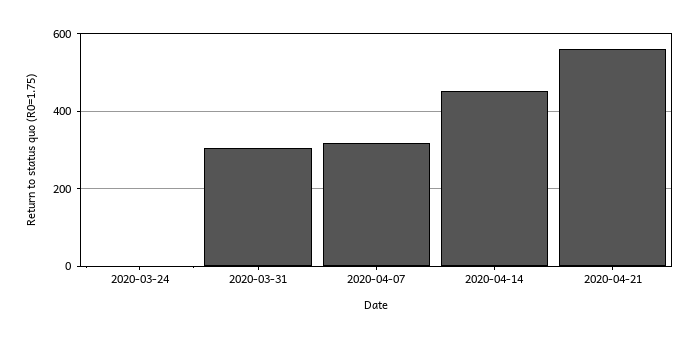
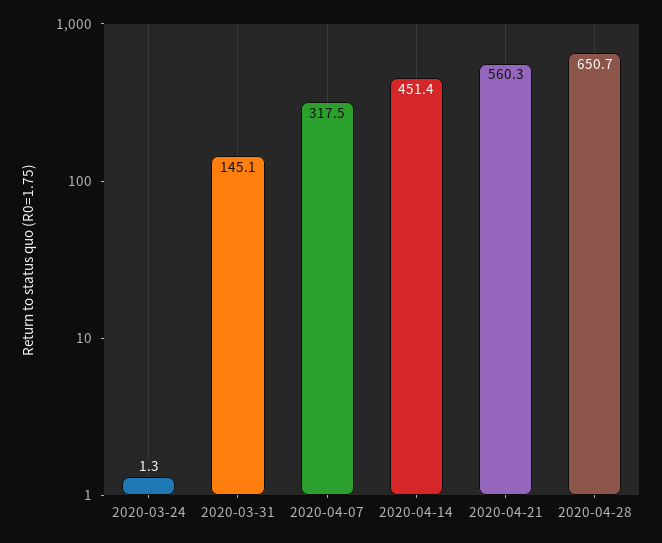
2020-03-31: 300 -> 145.1
2020-04-28: none -> 650.7

